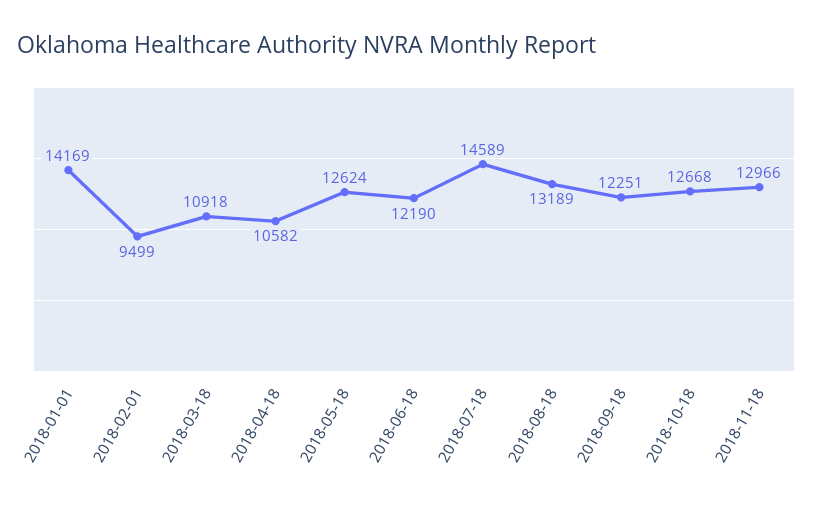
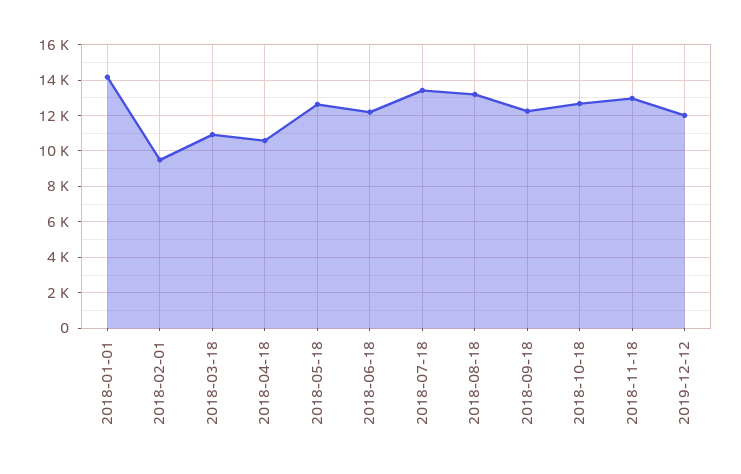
2018-07-18: 14589 -> 13500
2019-12-12: none -> 12000

